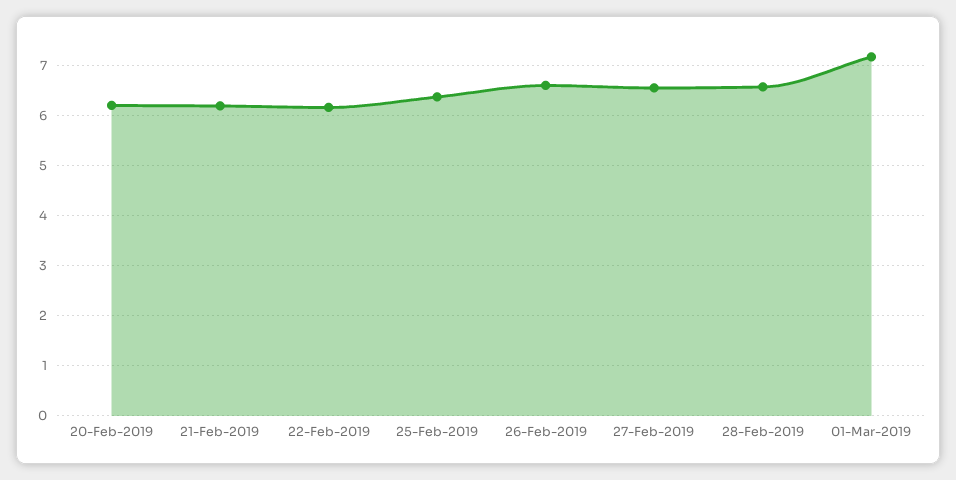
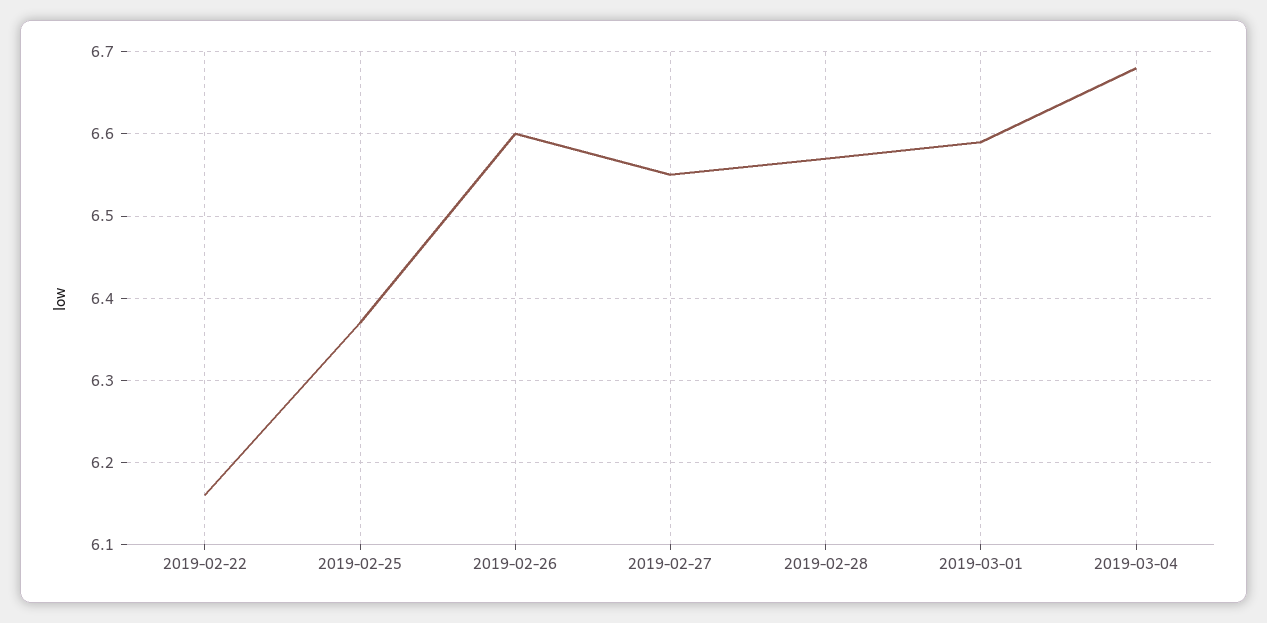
20-Feb-2019: 6.2 -> none
21-Feb-2019: 6.2 -> none
01-Mar-2019: 7.2 -> 6.59
2019-03-04: none -> 6.68

